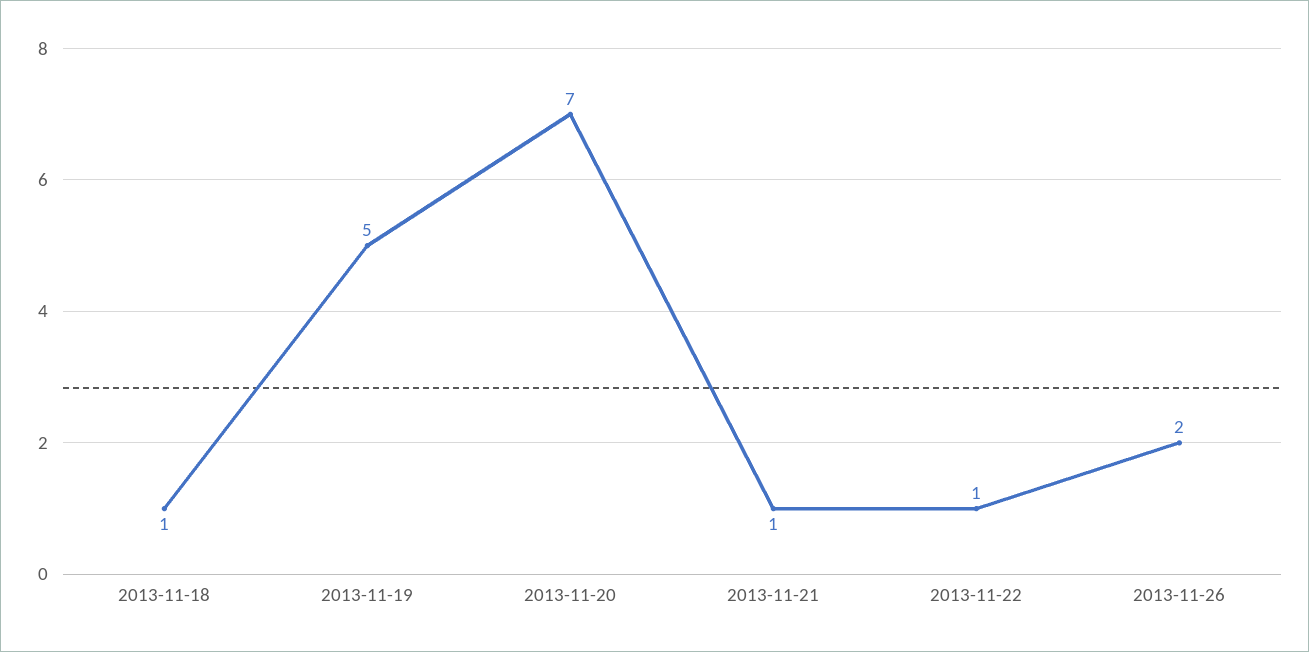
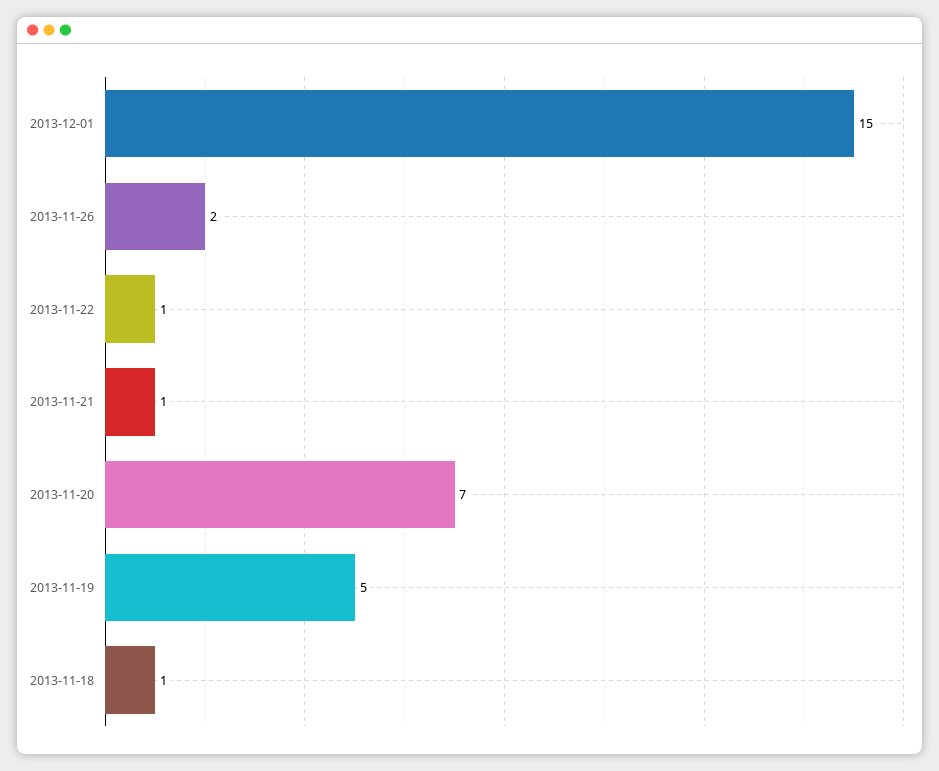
2013-12-01: none -> 15

